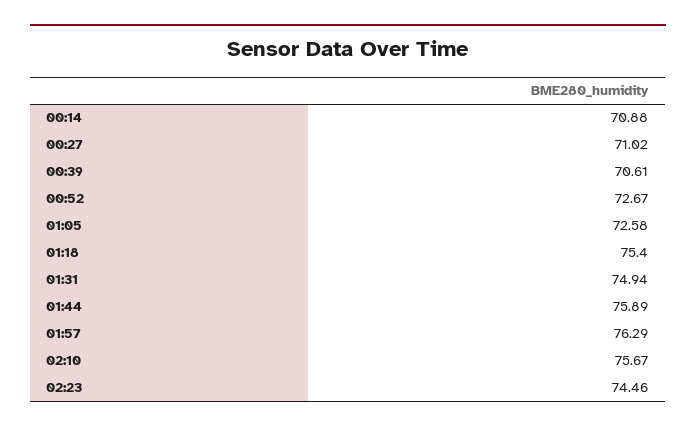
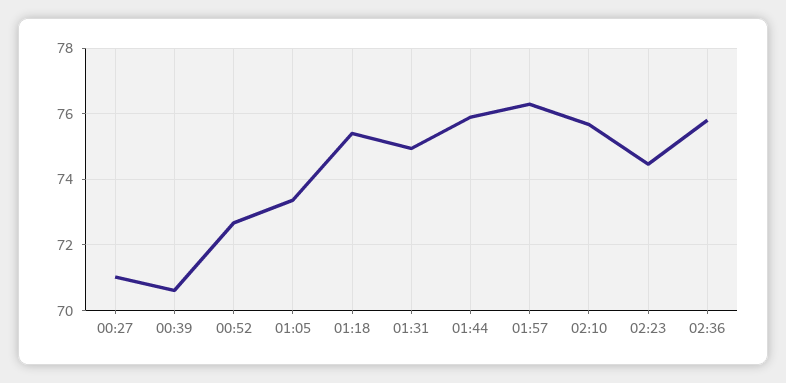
00:14: 70.88 -> none
01:05: 72.58 -> 73.4
02:36: none -> 75.8

